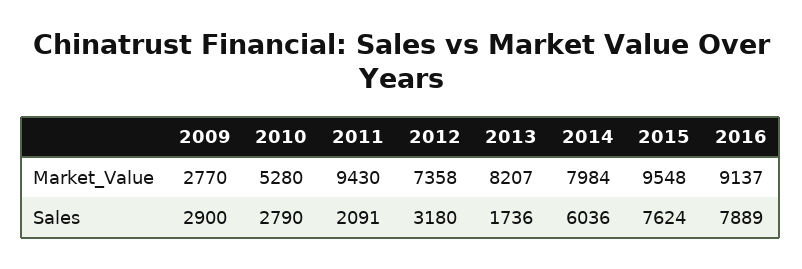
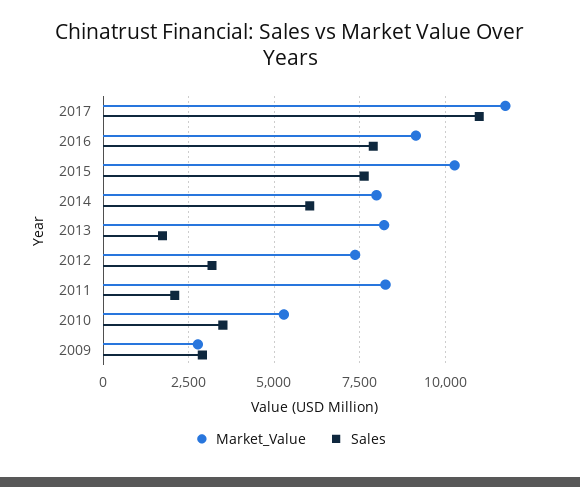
Market_Value, 2011: 9430 -> 8250
Market_Value, 2015: 9548 -> 10250
Sales, 2010: 2790 -> 3500
Market_Value, 2017: none -> 11750
Sales, 2017: none -> 11000

